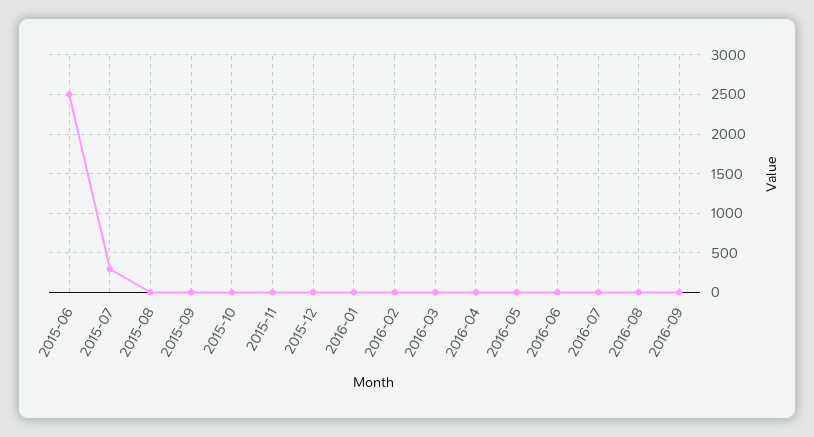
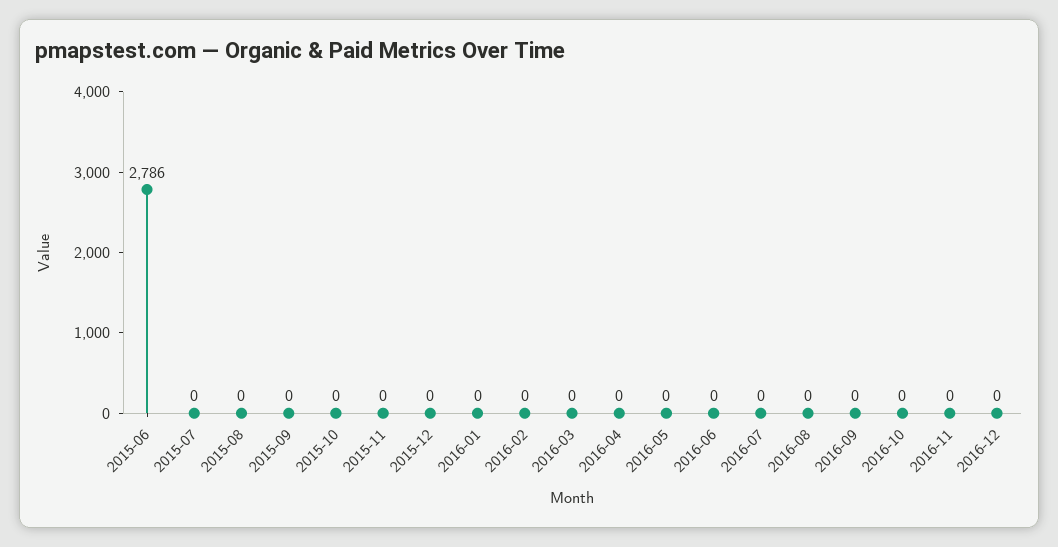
2015-06: 2500 -> 2786
2015-07: 300 -> 0
2016-10: none -> 0
2016-11: none -> 0
2016-12: none -> 0

